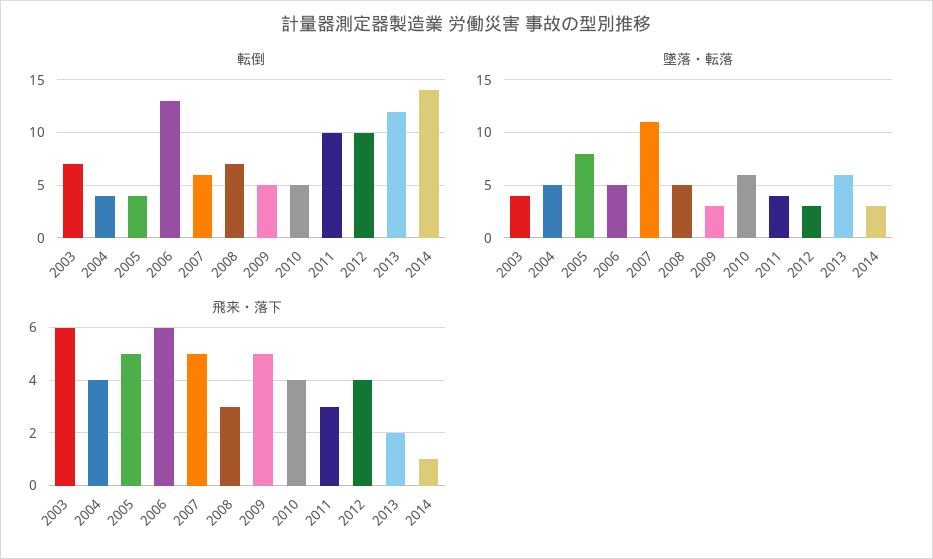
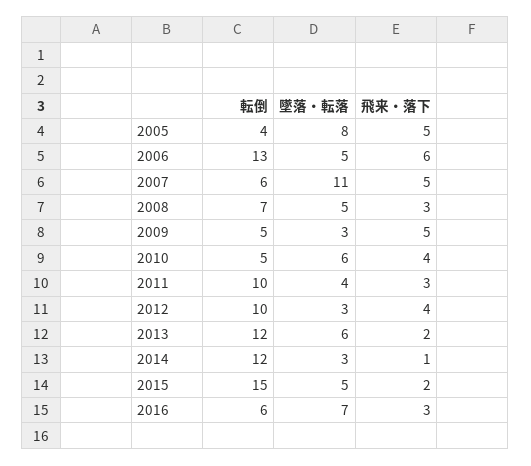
転倒, 2003: 7 -> none
転倒, 2004: 4 -> none
転倒, 2014: 14 -> 12
墜落・転落, 2003: 4 -> none
墜落・転落, 2004: 5 -> none
飛来・落下, 2003: 6 -> none
飛来・落下, 2004: 4 -> none
転倒, 2015: none -> 15
墜落・転落, 2015: none -> 5
飛来・落下, 2015: none -> 2
転倒, 2016: none -> 6
墜落・転落, 2016: none -> 7
飛来・落下, 2016: none -> 3

